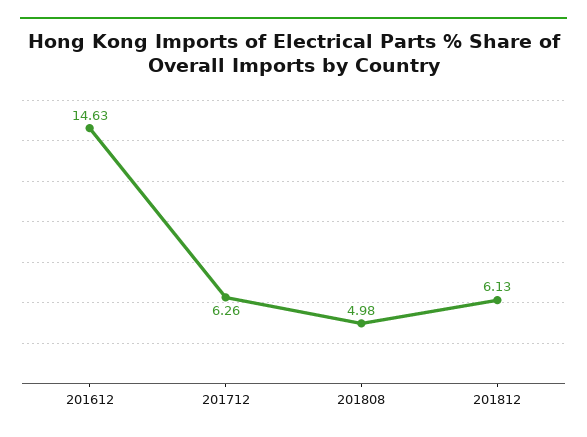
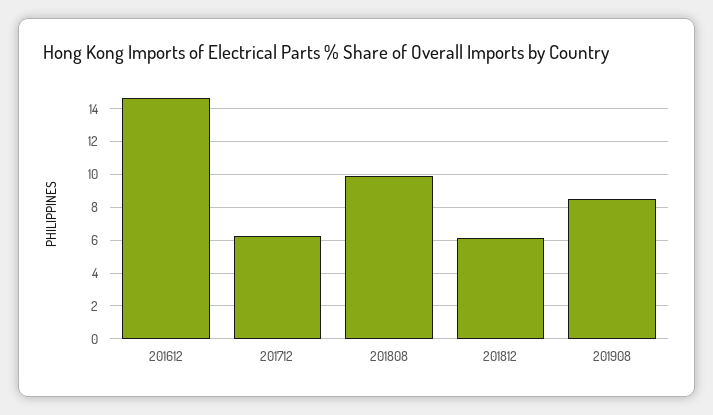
201808: 4.98 -> 10
201908: none -> 8.5

